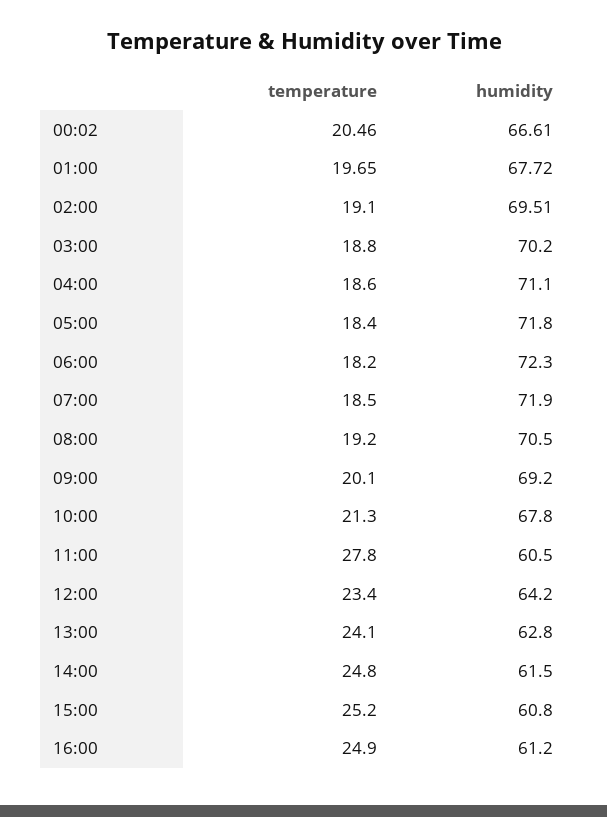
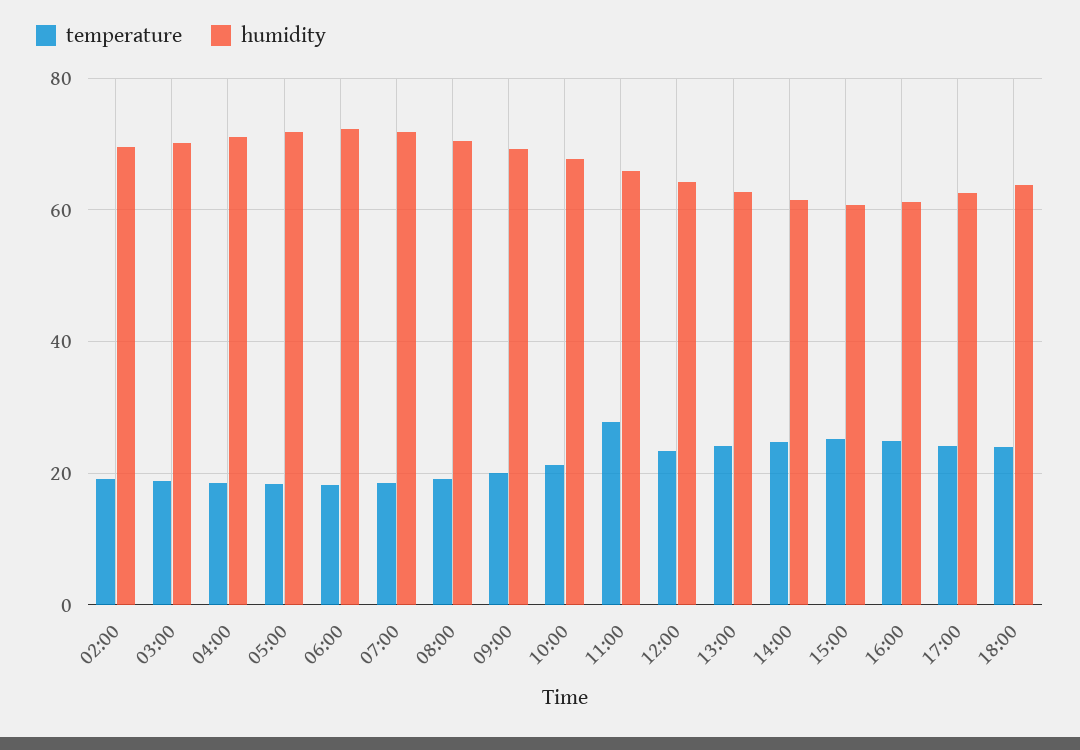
temperature, 00:02: 20.46 -> none
humidity, 00:02: 66.61 -> none
temperature, 01:00: 19.65 -> none
humidity, 01:00: 67.72 -> none
humidity, 11:00: 60.5 -> 66
temperature, 17:00: none -> 24
humidity, 17:00: none -> 62
temperature, 18:00: none -> 24
humidity, 18:00: none -> 64

